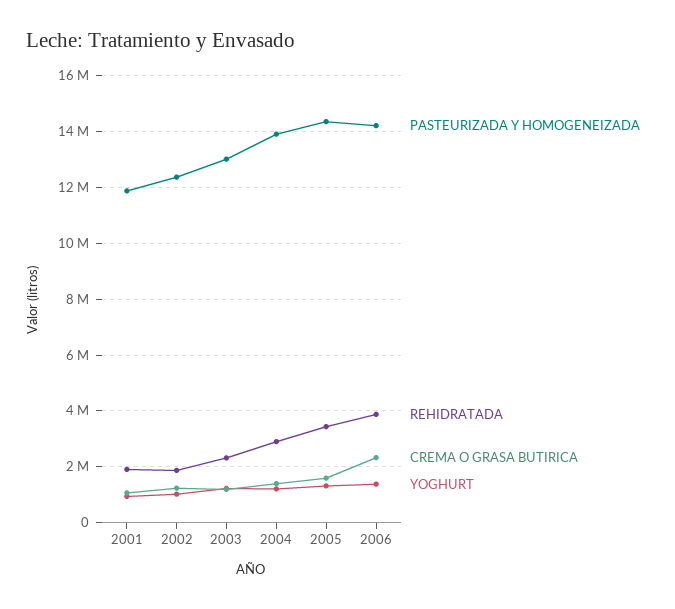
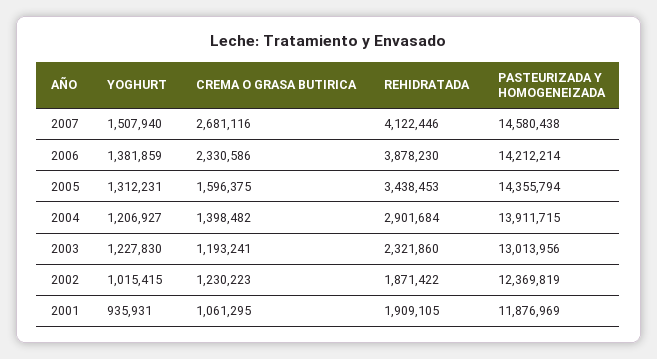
YOGHURT, 2007: none -> 1507940
CREMA O GRASA BUTIRICA, 2007: none -> 2681116
REHIDRATADA, 2007: none -> 4122446
PASTEURIZADA Y HOMOGENEIZADA, 2007: none -> 14580438

